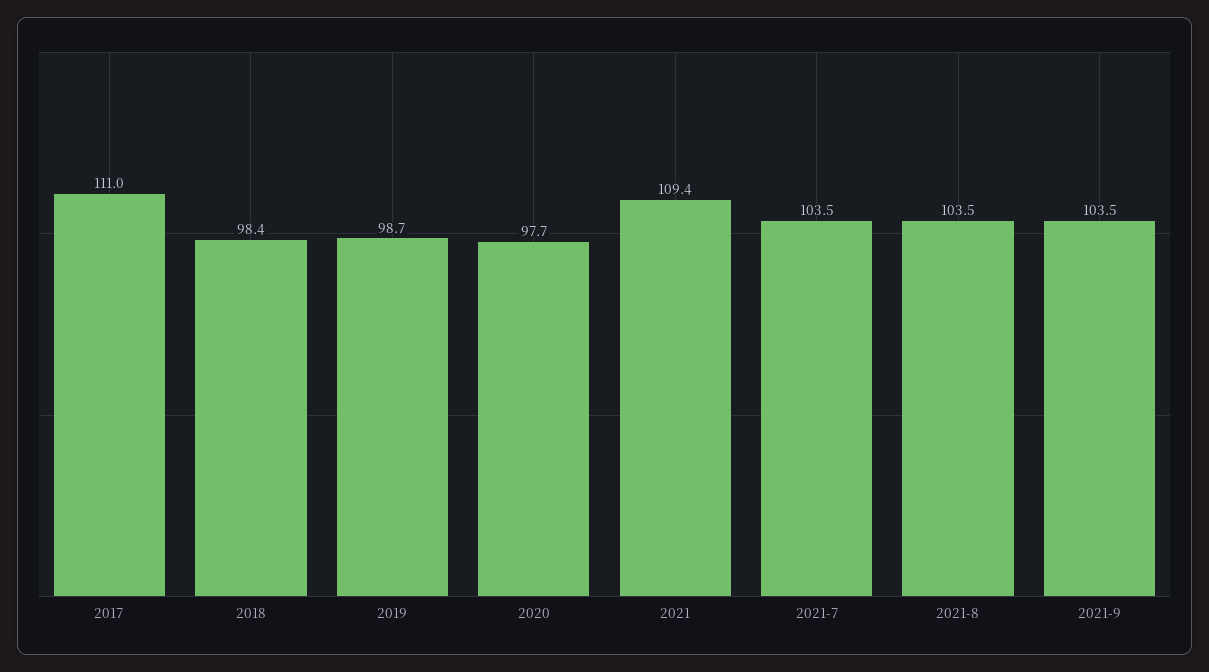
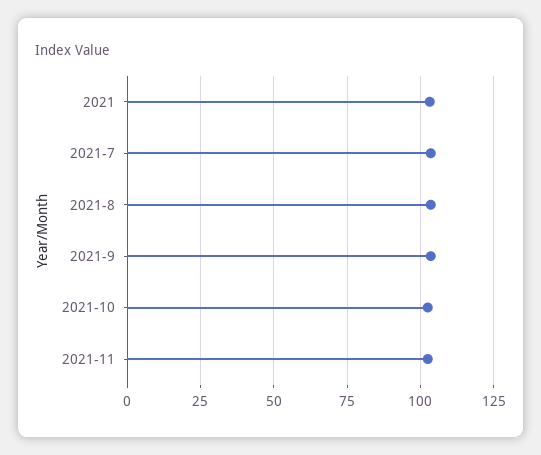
2017: 111 -> none
2018: 98.4 -> none
2019: 98.7 -> none
2020: 97.7 -> none
2021: 109.4 -> 102.5
2021-10: none -> 102.5
2021-11: none -> 102.5

